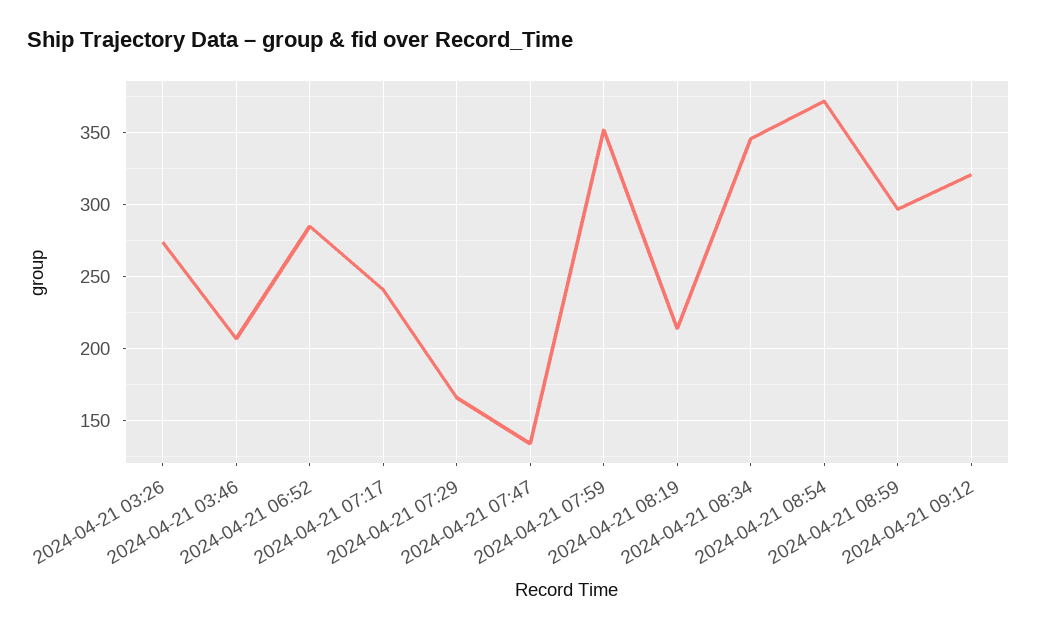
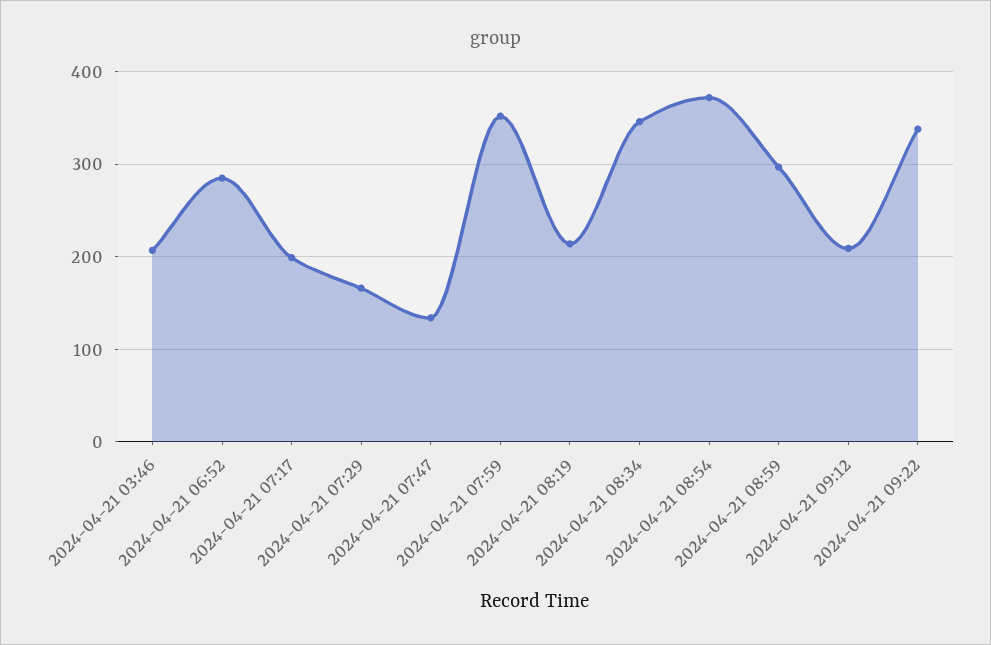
2024-04-21 03:26: 275 -> none
2024-04-21 07:17: 240 -> 200
2024-04-21 09:12: 320 -> 210
2024-04-21 09:22: none -> 340

